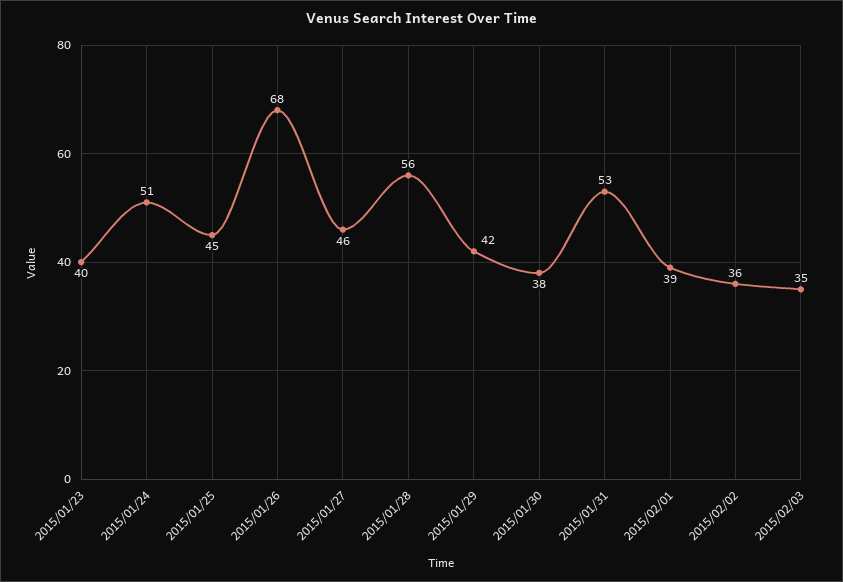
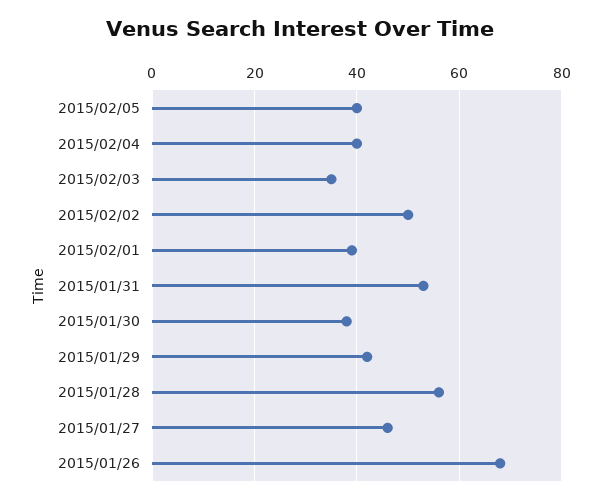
2015/01/23: 40 -> none
2015/01/24: 51 -> none
2015/01/25: 45 -> none
2015/02/02: 36 -> 50
2015/02/05: none -> 40
2015/02/04: none -> 40

